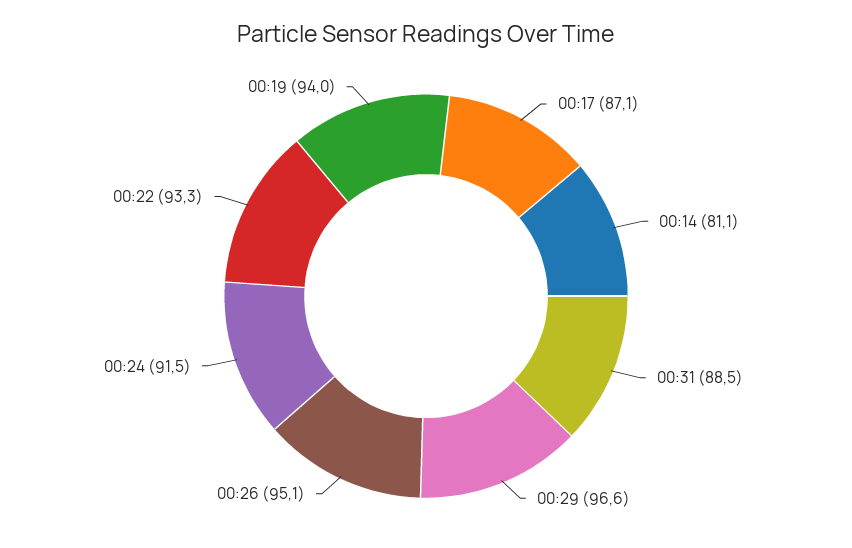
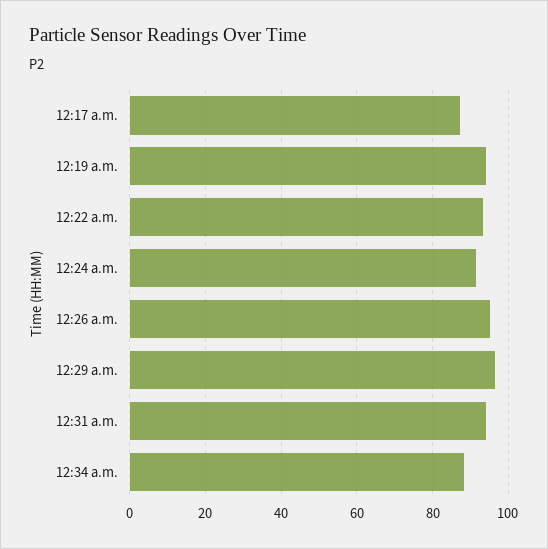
00:14: 81.1 -> none
00:31: 88.5 -> 94
12:34 a.m.: none -> 88

